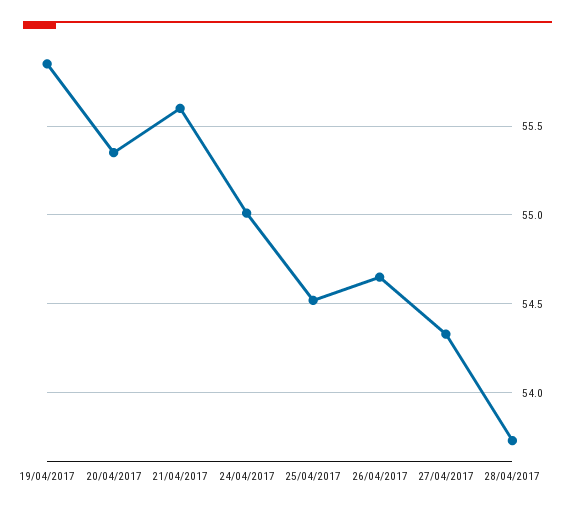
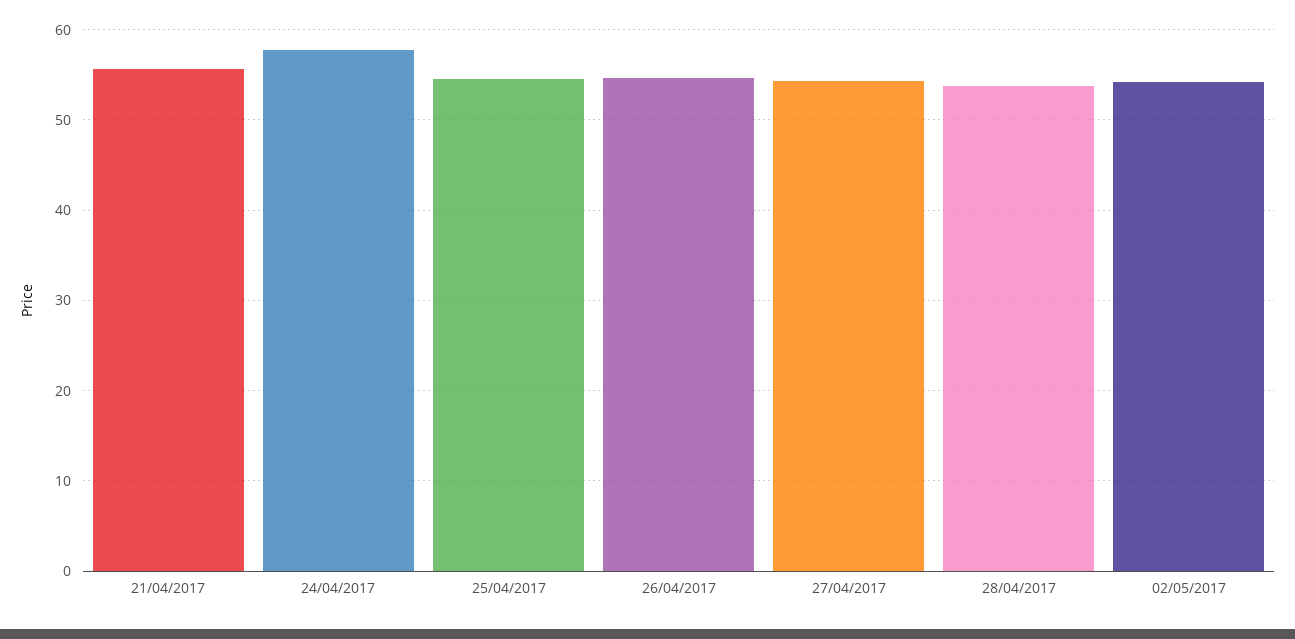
19/04/2017: 55.85 -> none
20/04/2017: 55.35 -> none
24/04/2017: 55 -> 58
02/05/2017: none -> 54

